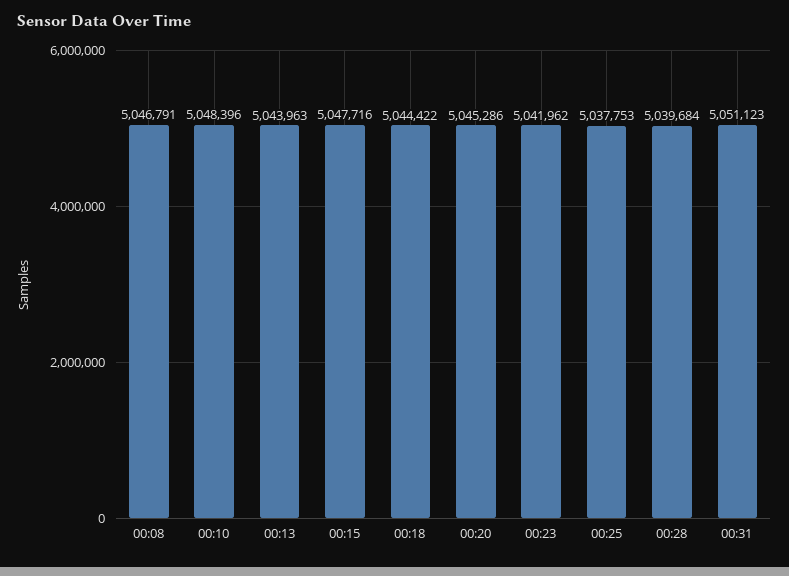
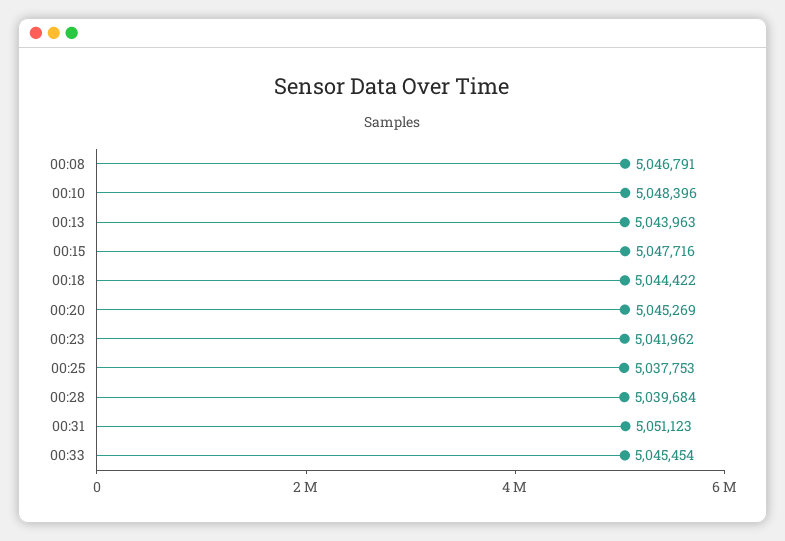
00:20: 5045286 -> 5045269
00:33: none -> 5045454

